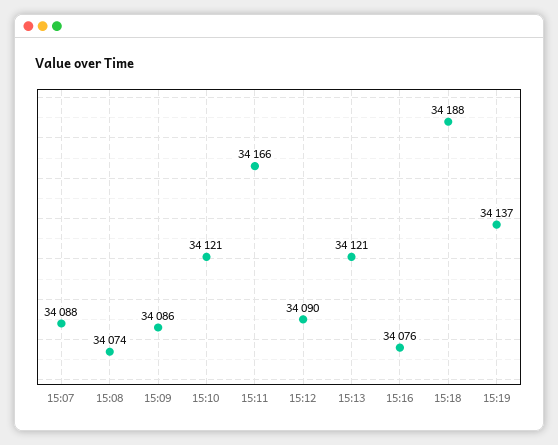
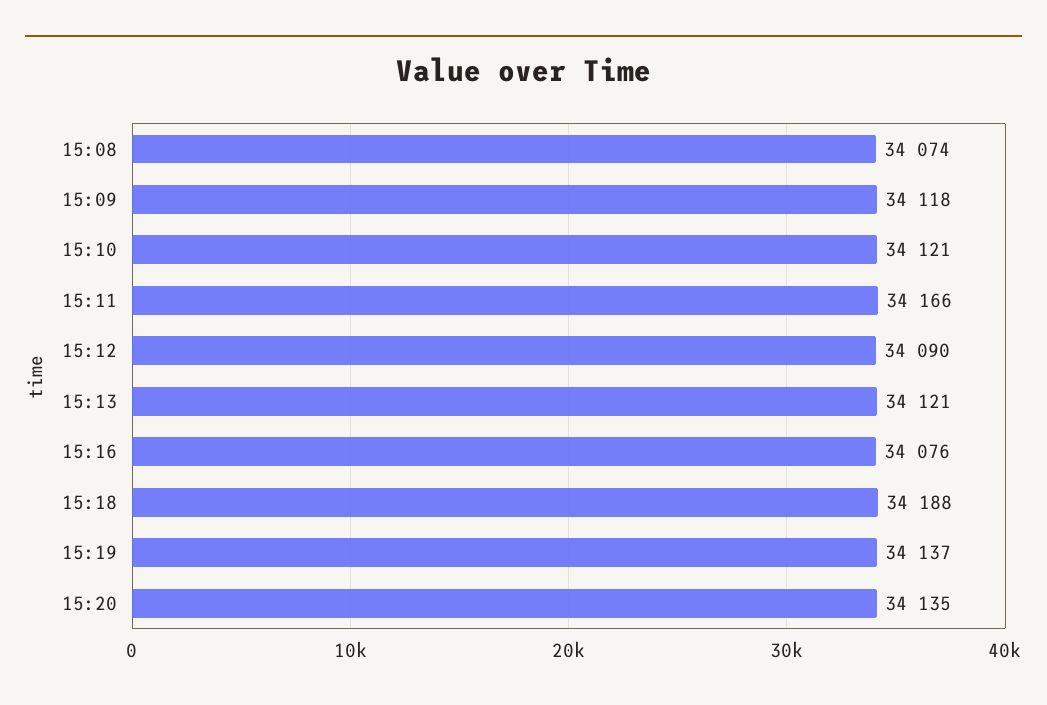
15:07: 34088 -> none
15:09: 34086 -> 34118
15:20: none -> 34135

